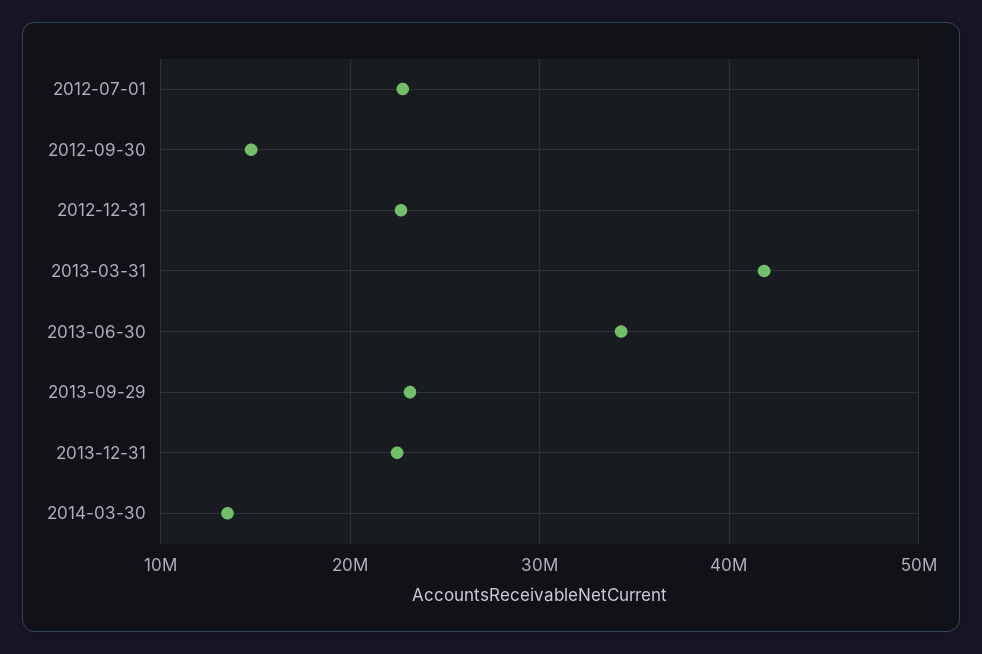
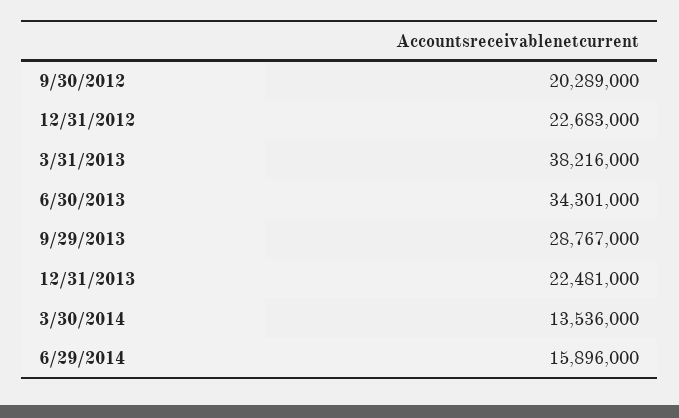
2012-07-01: 23000000 -> none
2012-09-30: 15000000 -> 20289000
2013-03-31: 42000000 -> 38216000
2013-09-29: 23000000 -> 28767000
6/29/2014: none -> 15896000

